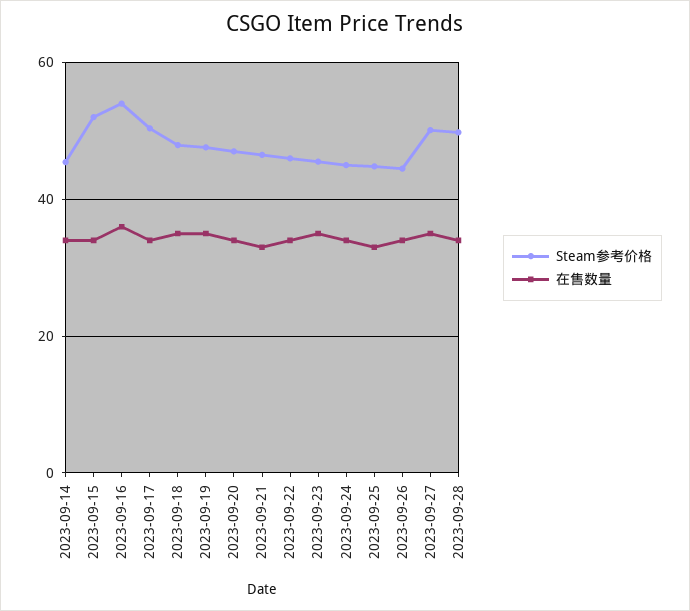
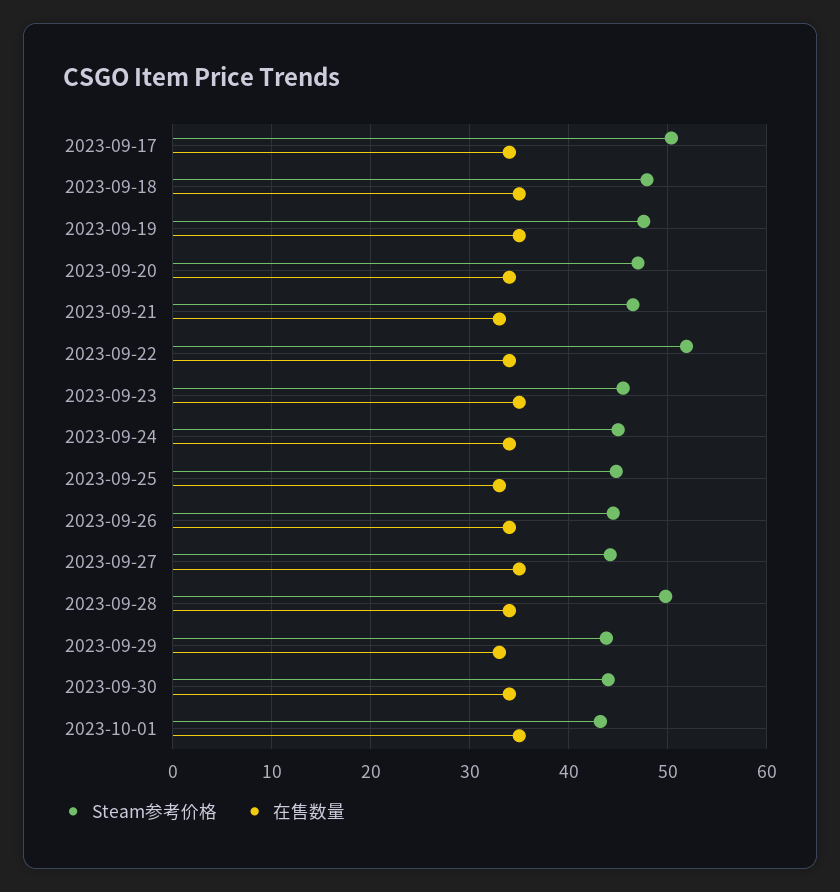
Steam参考价格, 2023-09-14: 46 -> none
在售数量, 2023-09-14: 34 -> none
Steam参考价格, 2023-09-15: 52 -> none
在售数量, 2023-09-15: 34 -> none
Steam参考价格, 2023-09-16: 54 -> none
在售数量, 2023-09-16: 36 -> none
Steam参考价格, 2023-09-22: 46 -> 52
Steam参考价格, 2023-09-27: 50 -> 44
Steam参考价格, 2023-09-29: none -> 44
在售数量, 2023-09-29: none -> 33
Steam参考价格, 2023-09-30: none -> 44
在售数量, 2023-09-30: none -> 34
Steam参考价格, 2023-10-01: none -> 43
在售数量, 2023-10-01: none -> 35

